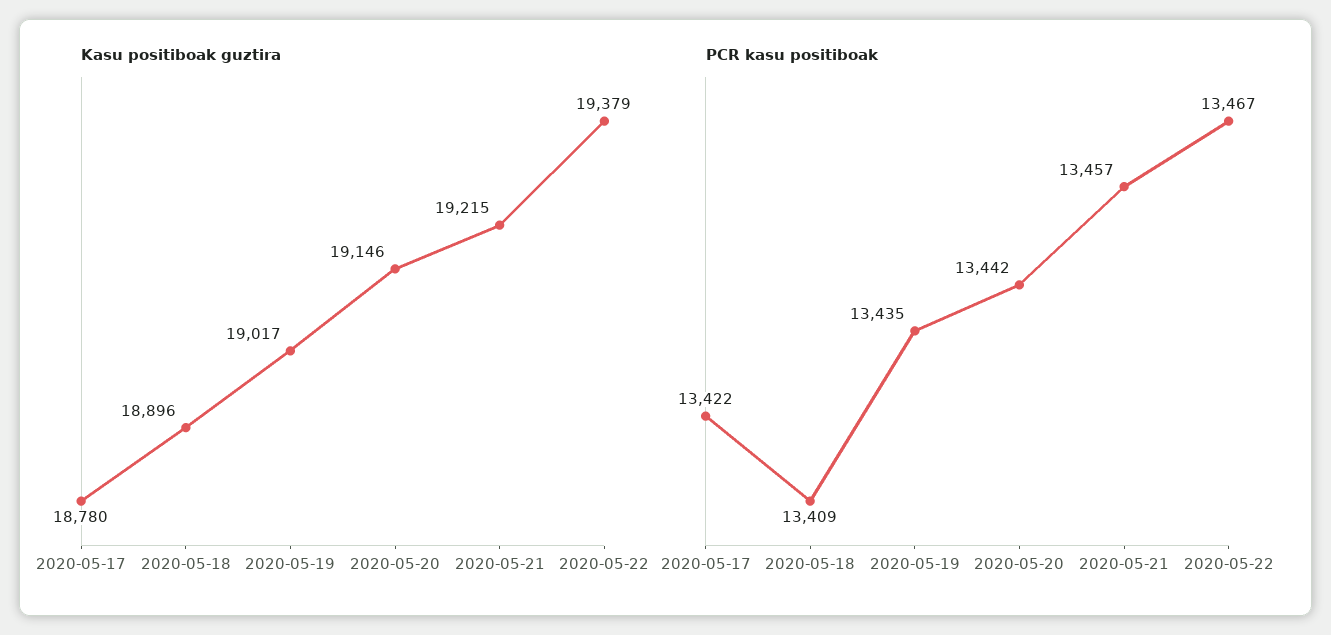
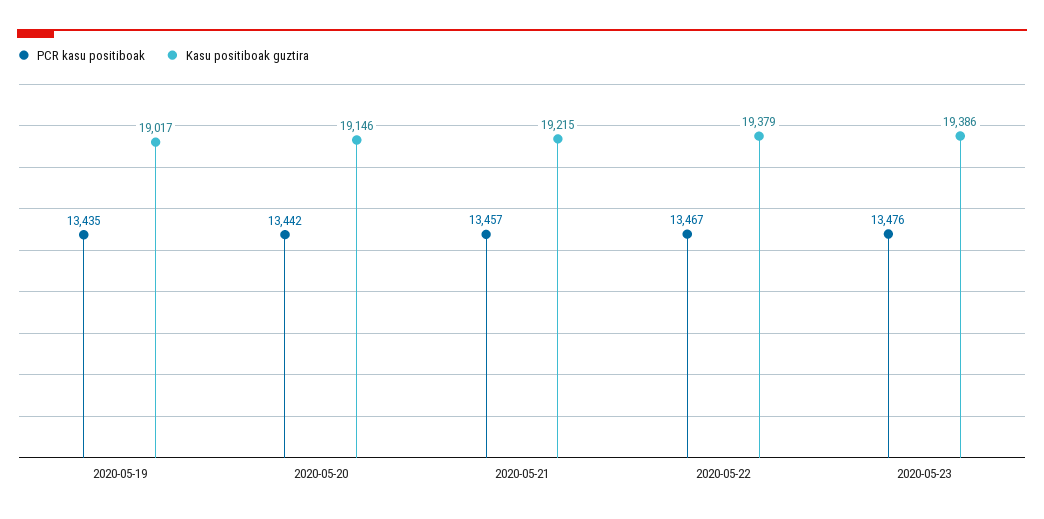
Kasu positiboak guztira, 2020-05-17: 18780 -> none
Kasu positiboak guztira, 2020-05-18: 18896 -> none
PCR kasu positiboak, 2020-05-17: 13422 -> none
PCR kasu positiboak, 2020-05-18: 13409 -> none
PCR kasu positiboak, 2020-05-23: none -> 13476
Kasu positiboak guztira, 2020-05-23: none -> 19386

